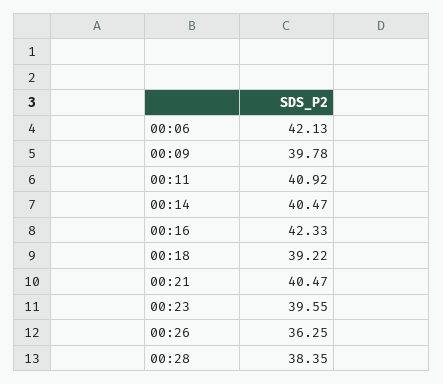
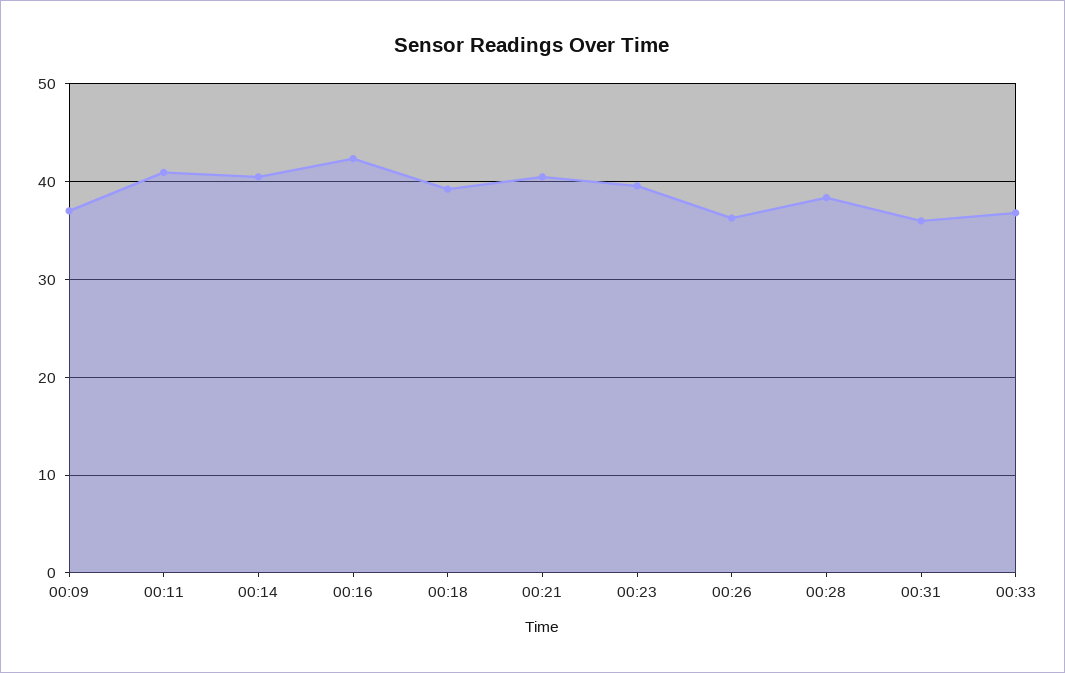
00:06: 42.13 -> none
00:09: 39.78 -> 37
00:31: none -> 36
00:33: none -> 37

